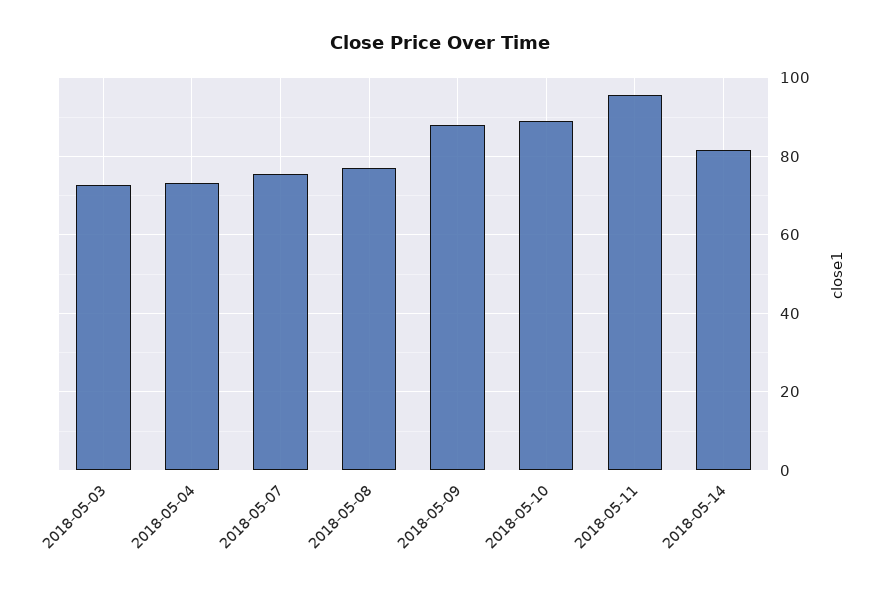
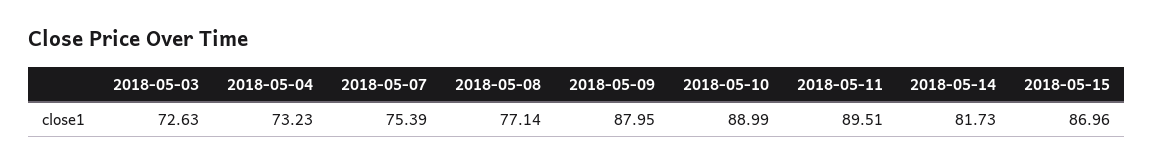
2018-05-11: 96 -> 89.51
2018-05-15: none -> 86.96

